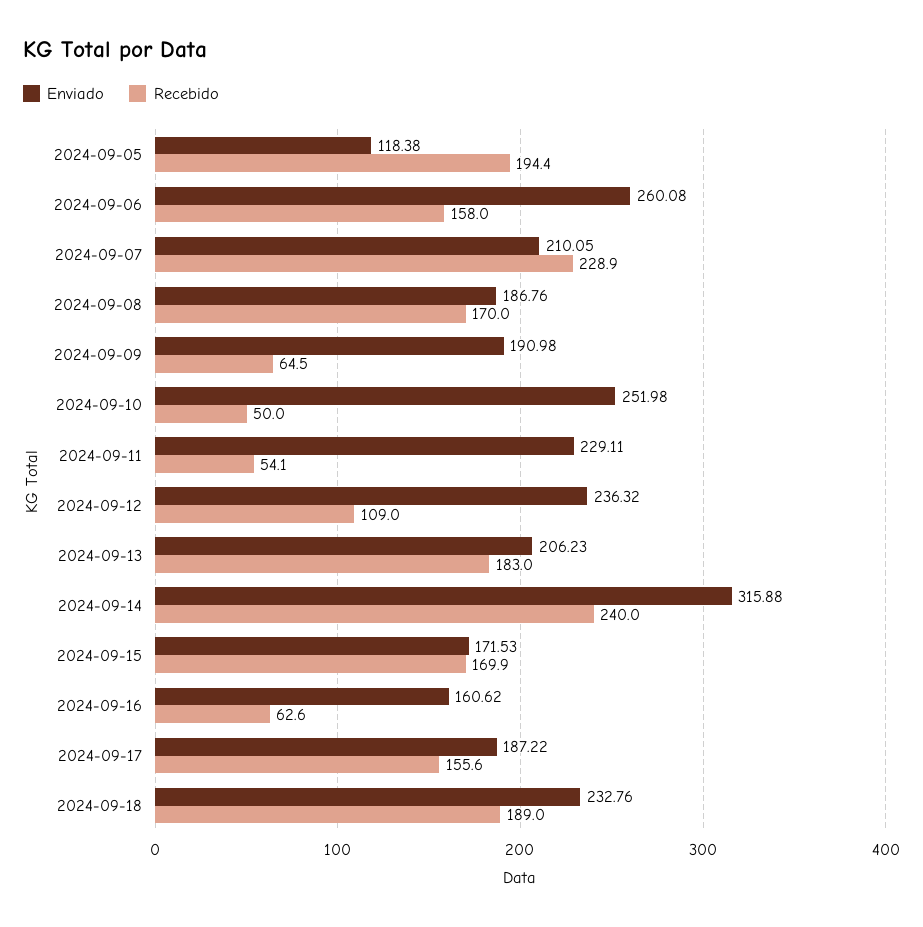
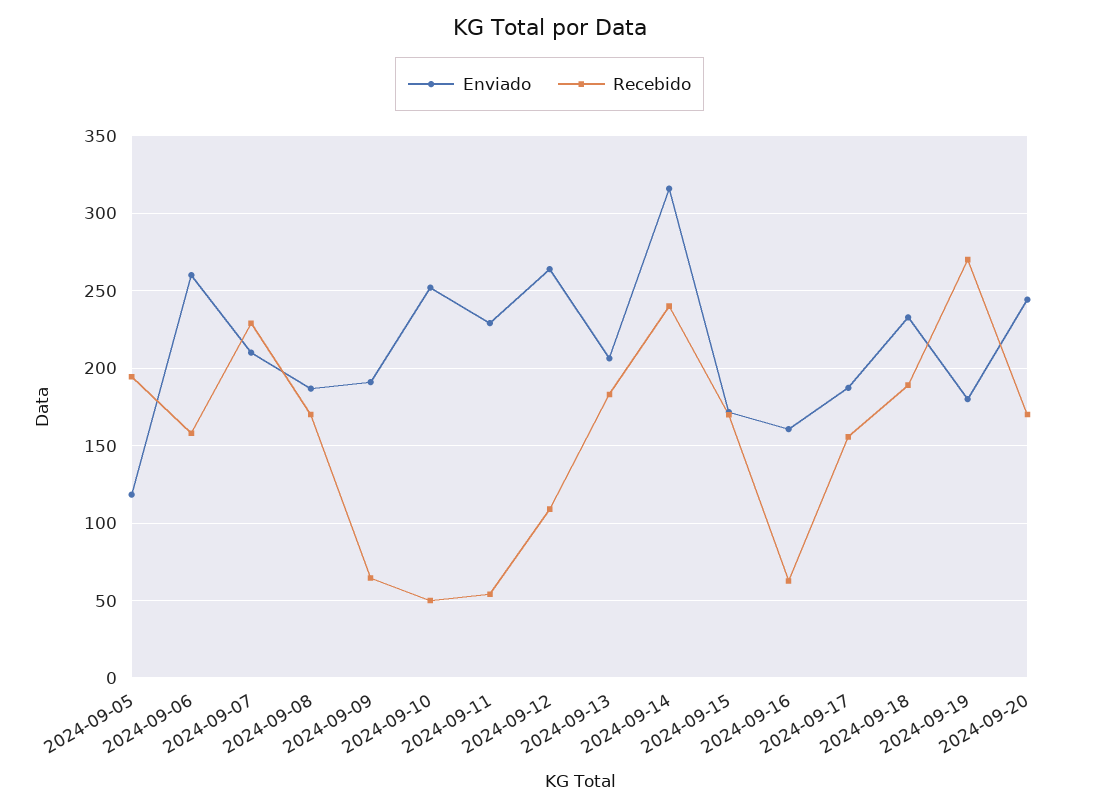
Enviado, 2024-09-12: 236.32 -> 265
Enviado, 2024-09-19: none -> 180
Recebido, 2024-09-19: none -> 270
Enviado, 2024-09-20: none -> 245
Recebido, 2024-09-20: none -> 170

